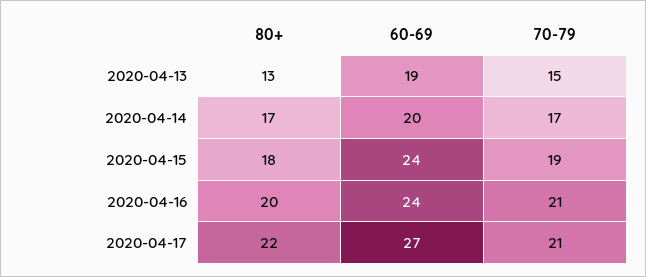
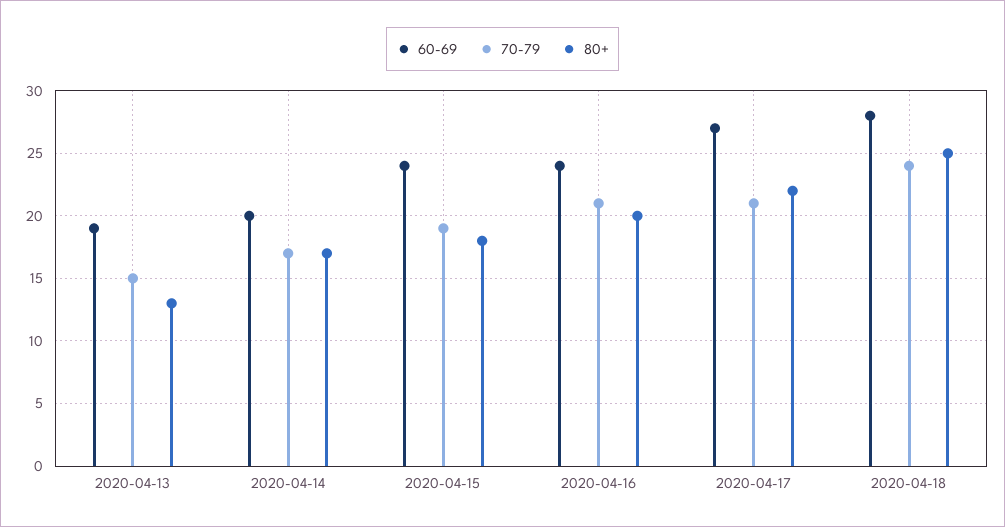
60-69, 2020-04-18: none -> 28
70-79, 2020-04-18: none -> 24
80+, 2020-04-18: none -> 25

